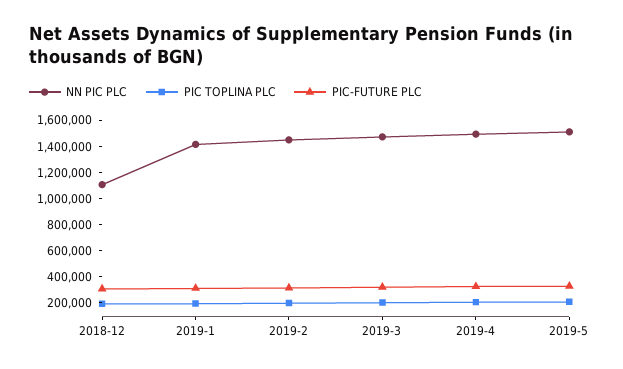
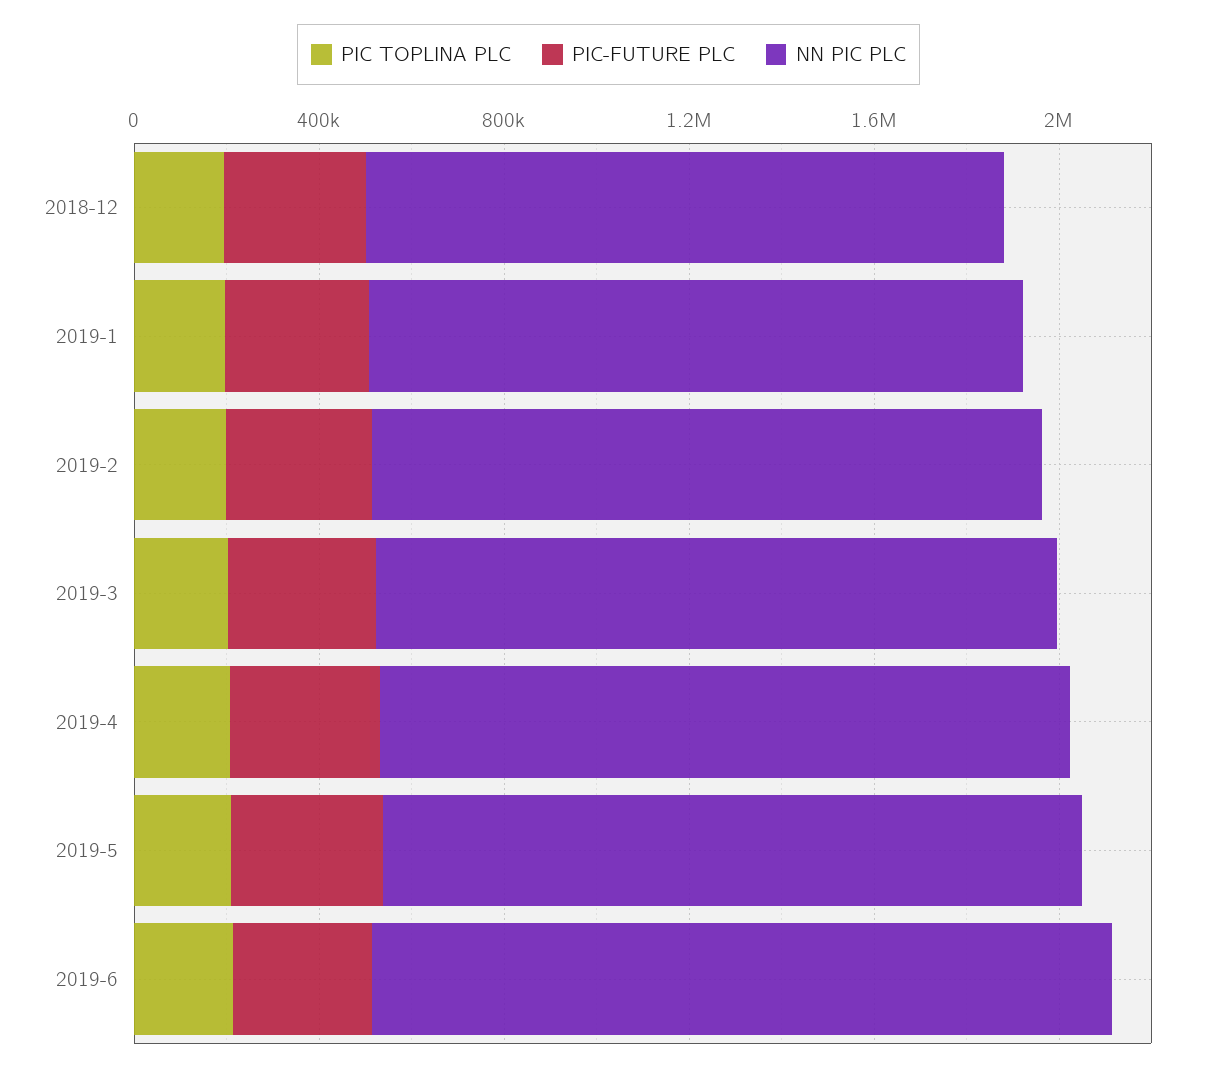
NN PIC PLC, 2018-12: 1100000 -> 1400000
PIC TOPLINA PLC, 2019-6: none -> 200000
PIC-FUTURE PLC, 2019-6: none -> 300000
NN PIC PLC, 2019-6: none -> 1600000

